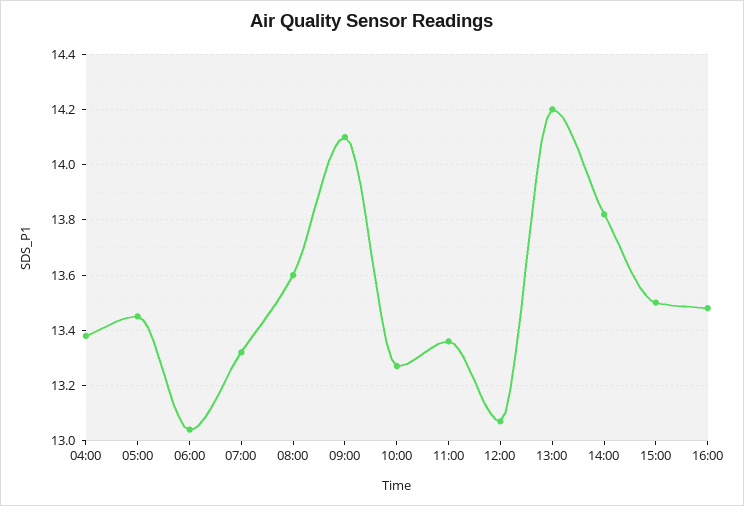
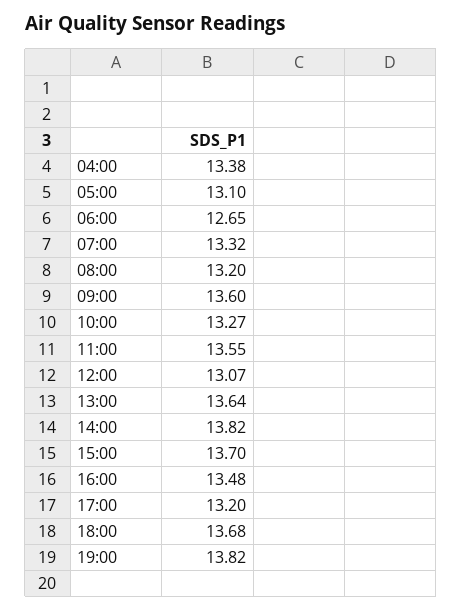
05:00: 13.45 -> 13.1
06:00: 13.05 -> 12.65
08:00: 13.6 -> 13.2
09:00: 14.1 -> 13.6
11:00: 13.35 -> 13.55
13:00: 14.2 -> 13.64
15:00: 13.5 -> 13.7
17:00: none -> 13.2
18:00: none -> 13.68
19:00: none -> 13.82

